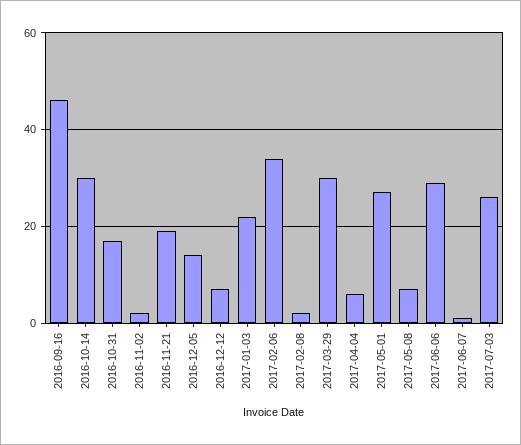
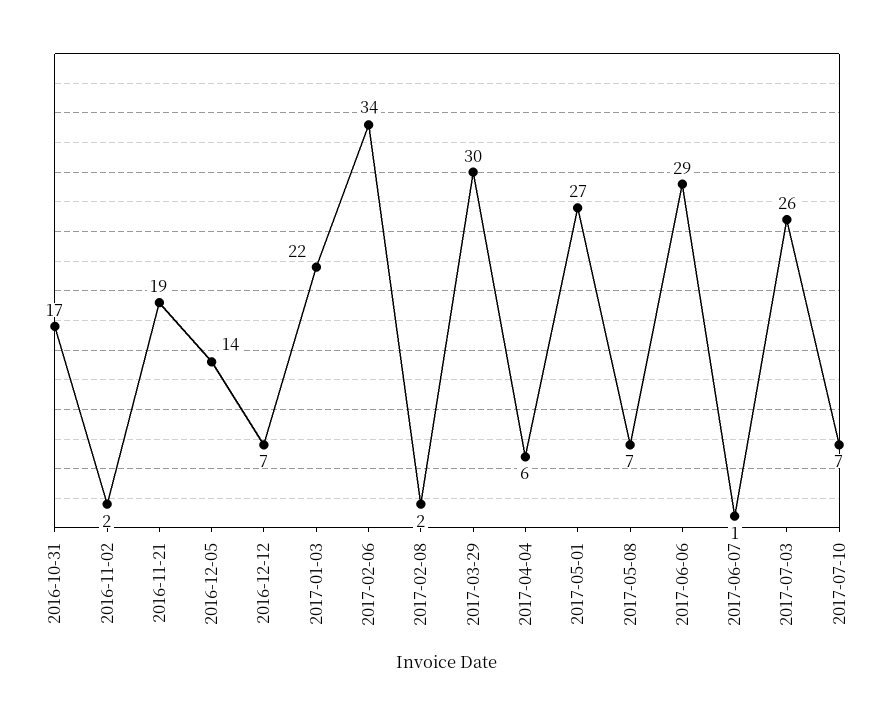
2016-09-16: 45 -> none
2016-10-14: 30 -> none
2017-07-10: none -> 7

